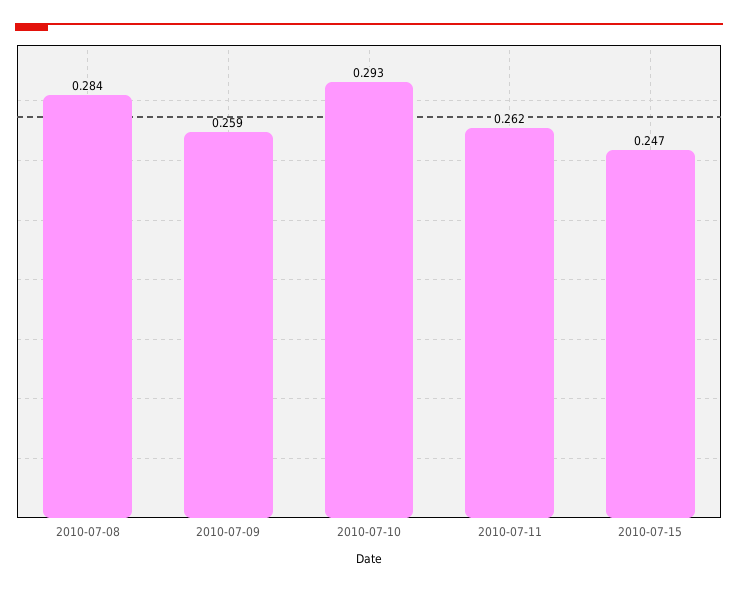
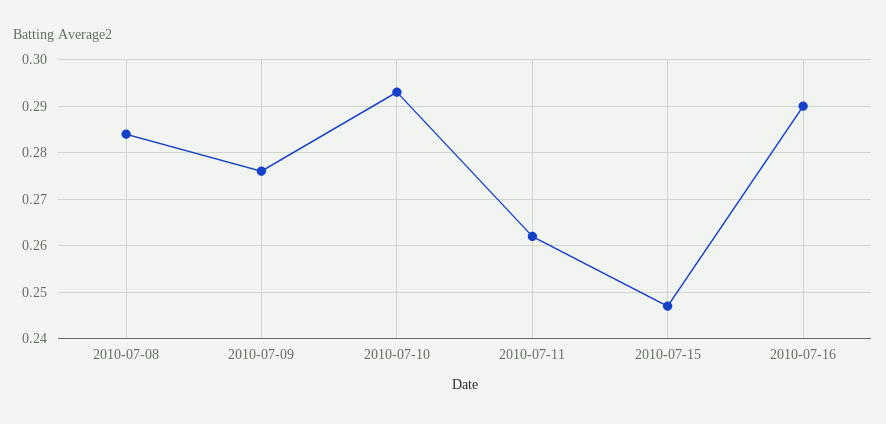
2010-07-09: 0.259 -> 0.275
2010-07-16: none -> 0.29

